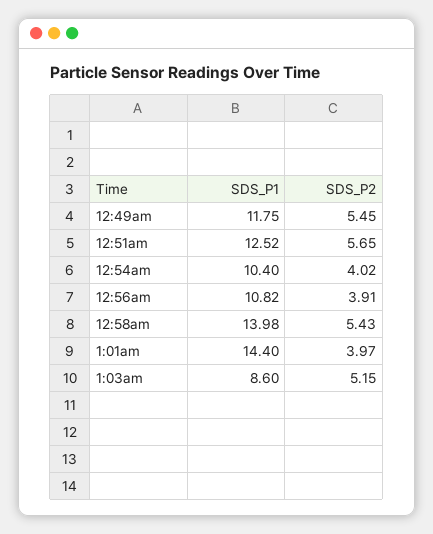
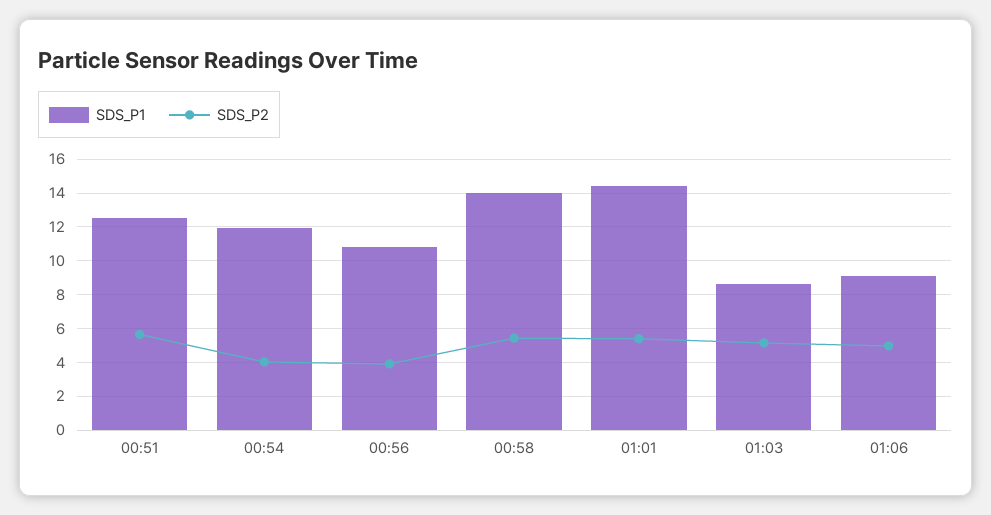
SDS_P1, 12:49am: 11.75 -> none
SDS_P2, 12:49am: 5.45 -> none
SDS_P1, 12:54am: 10.4 -> 12
SDS_P2, 1:01am: 3.97 -> 5.5
SDS_P1, 01:06: none -> 9
SDS_P2, 01:06: none -> 5

